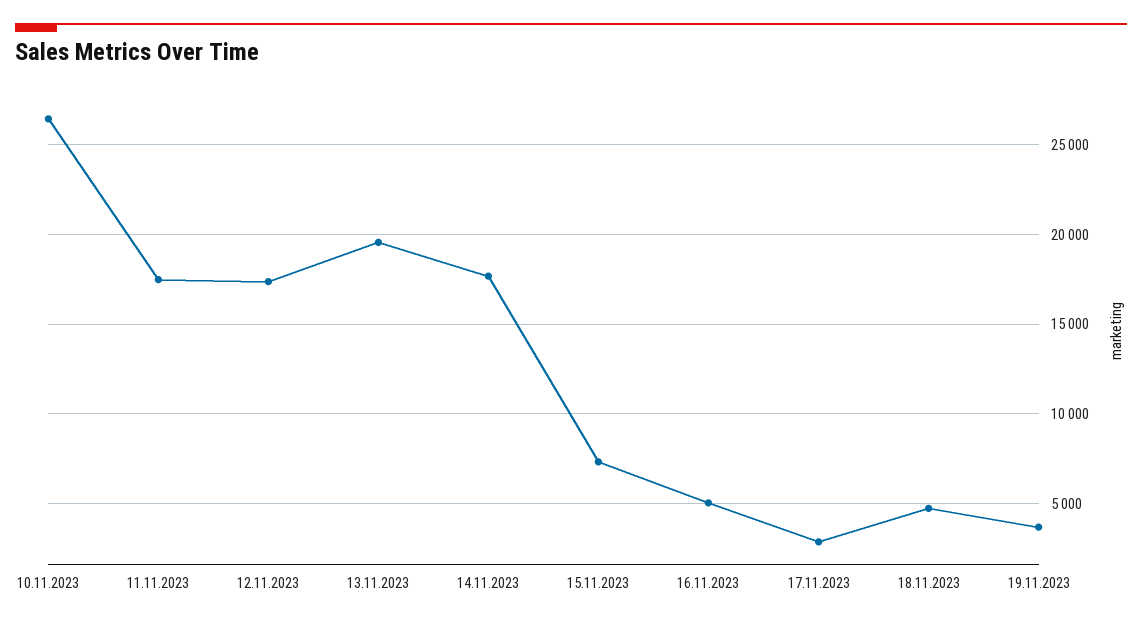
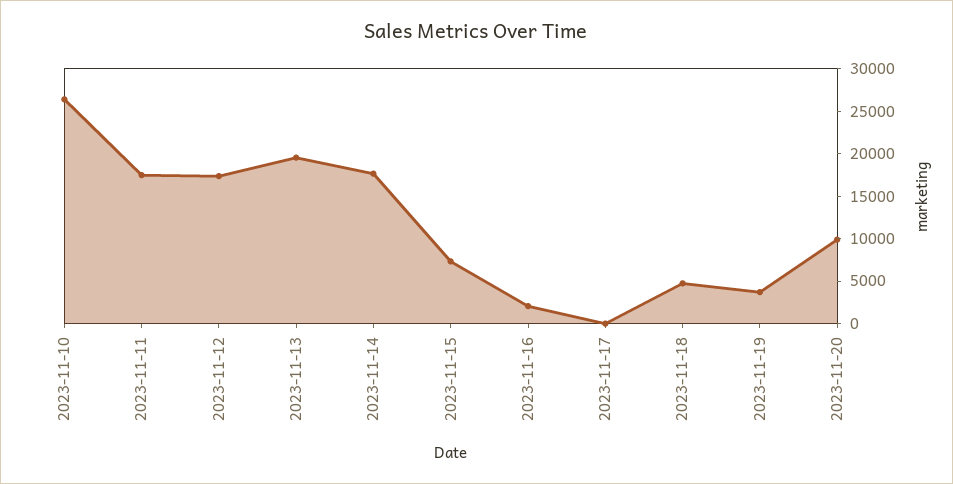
16.11.2023: 5000 -> 2000
17.11.2023: 3000 -> 0
2023-11-20: none -> 10000

